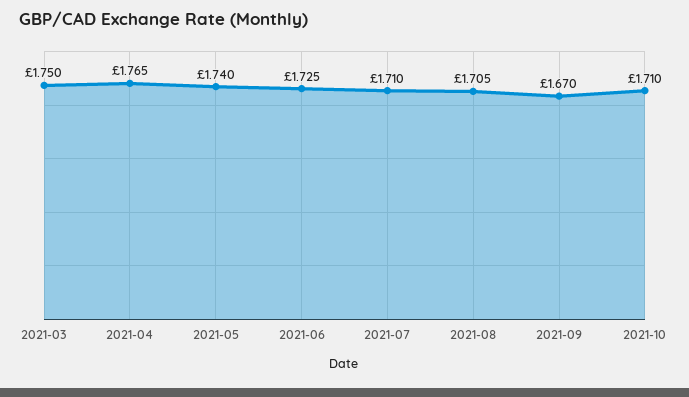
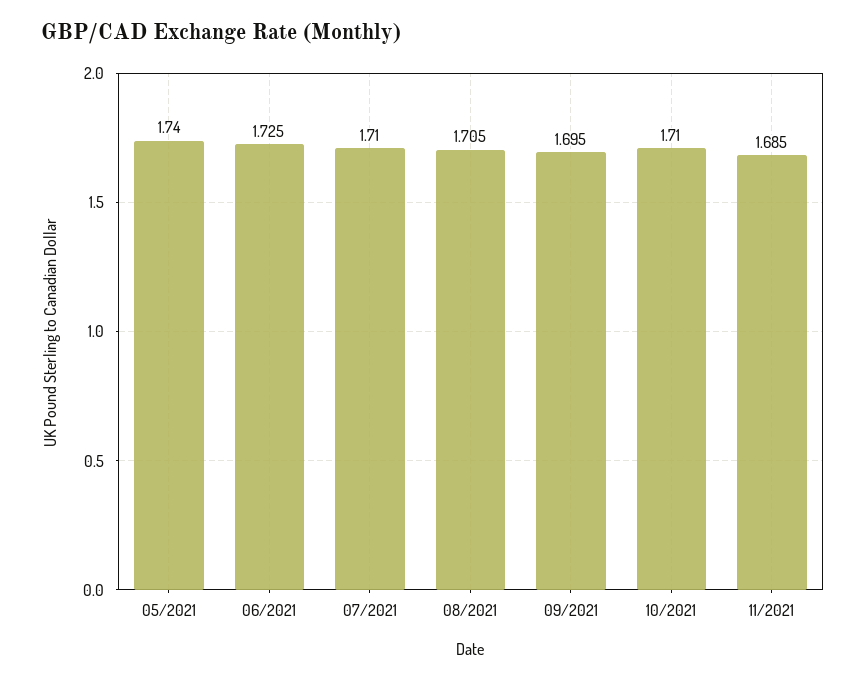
2021-03: 1.75 -> none
2021-04: 1.765 -> none
2021-09: 1.67 -> 1.695
11/2021: none -> 1.685

